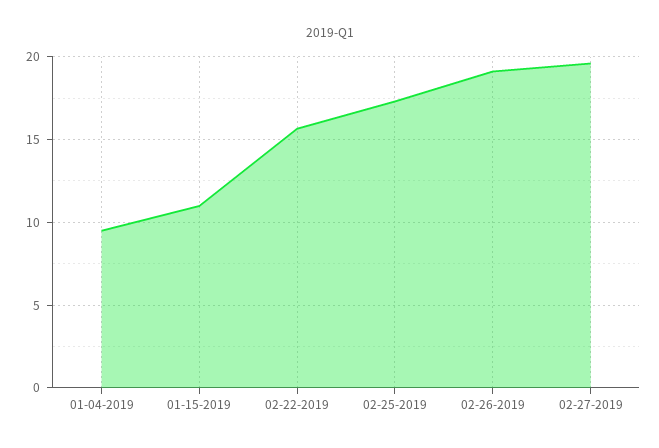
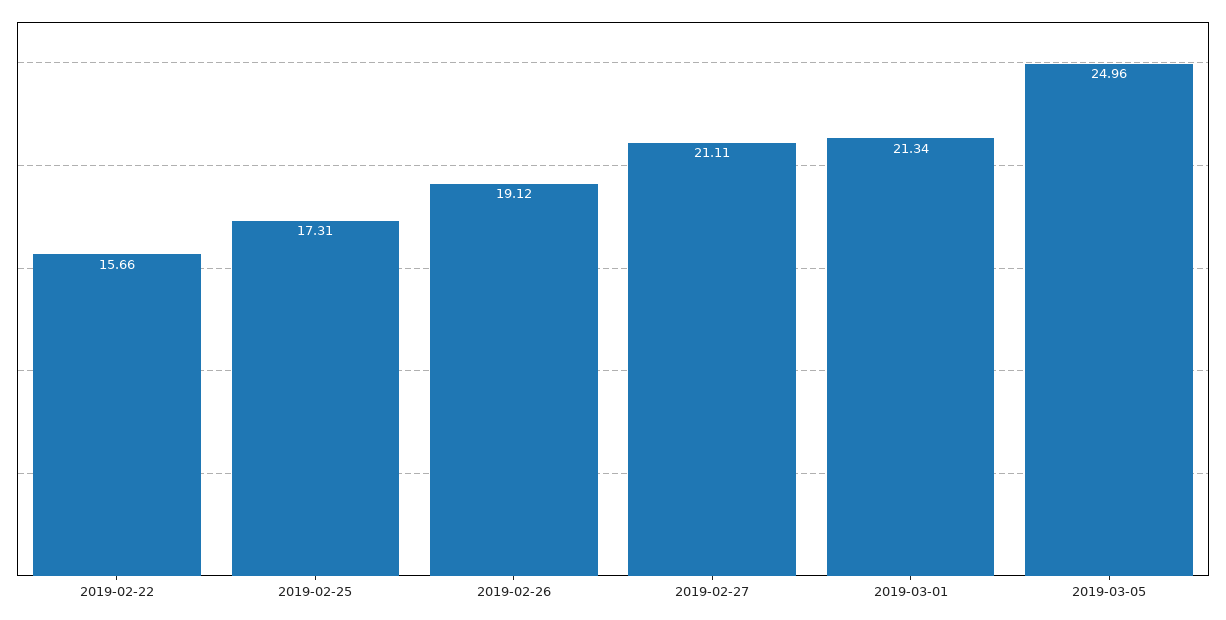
01-04-2019: 9.5 -> none
01-15-2019: 11 -> none
02-27-2019: 19.5 -> 21.11
2019-03-01: none -> 21.34
2019-03-05: none -> 24.96

